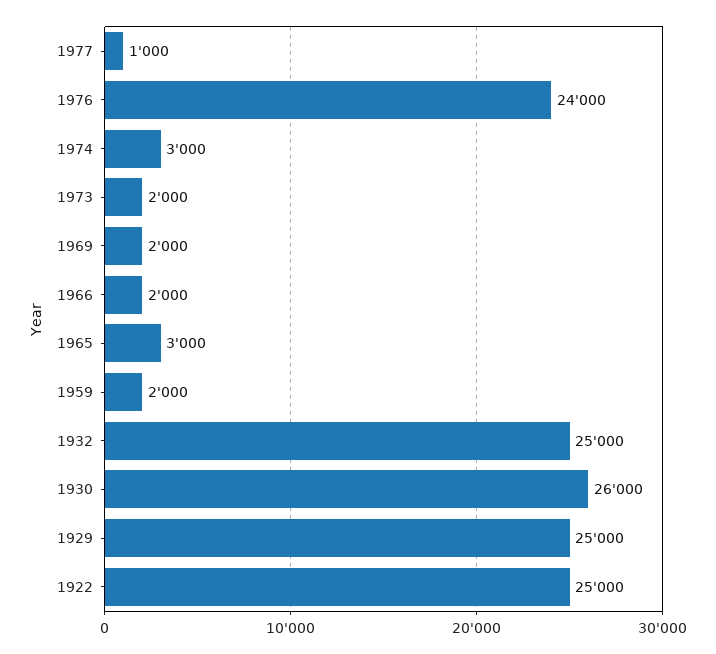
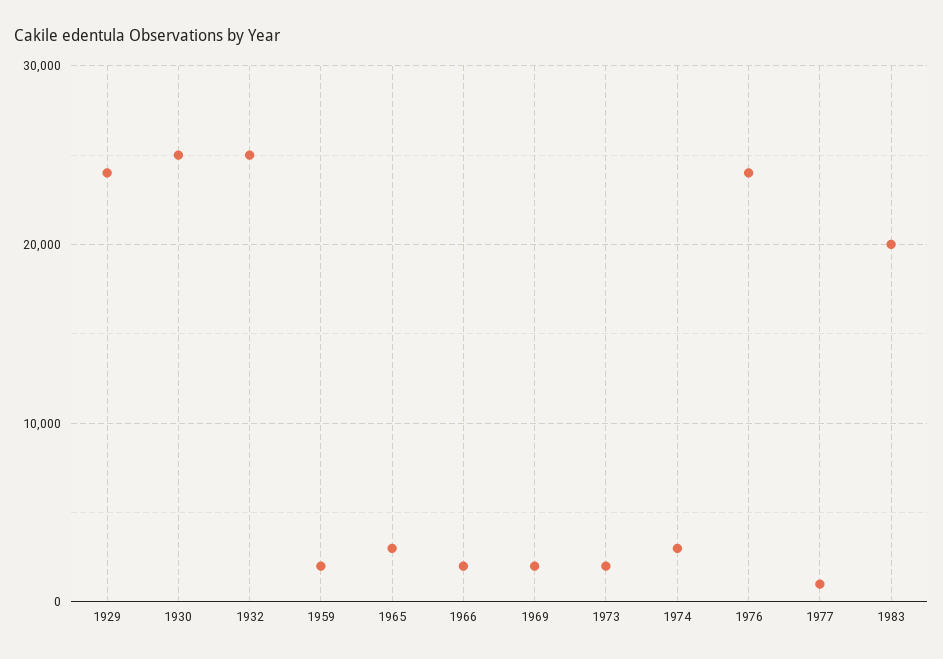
1930: 26000 -> 25000
1929: 25000 -> 24000
1922: 25000 -> none
1983: none -> 20000

